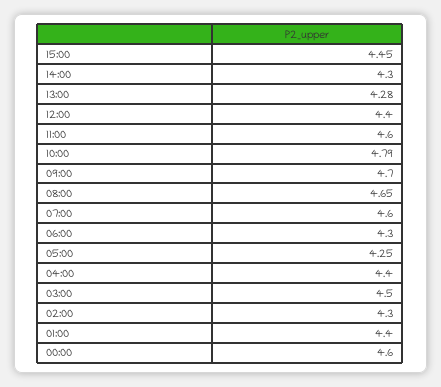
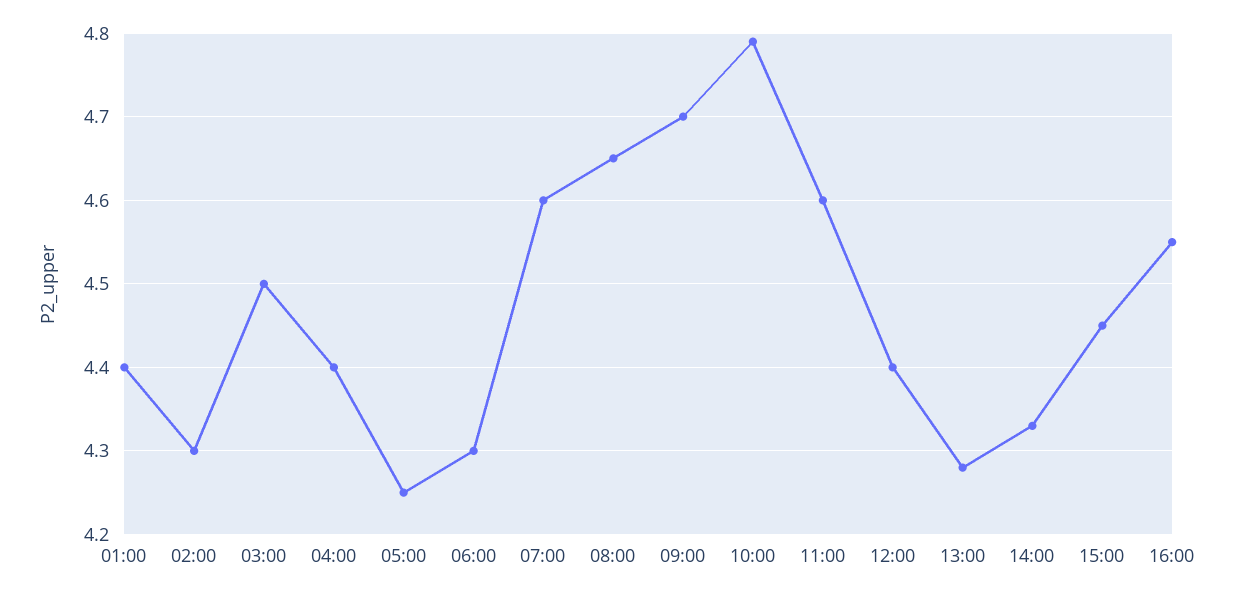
14:00: 4.3 -> 4.33
00:00: 4.6 -> none
16:00: none -> 4.55

